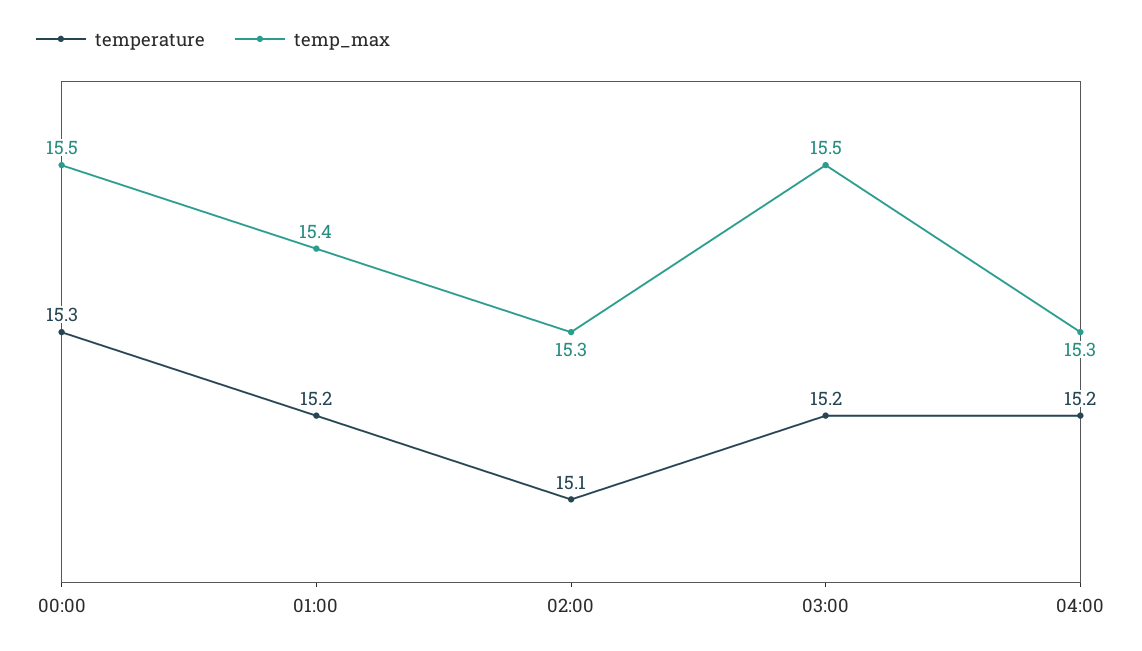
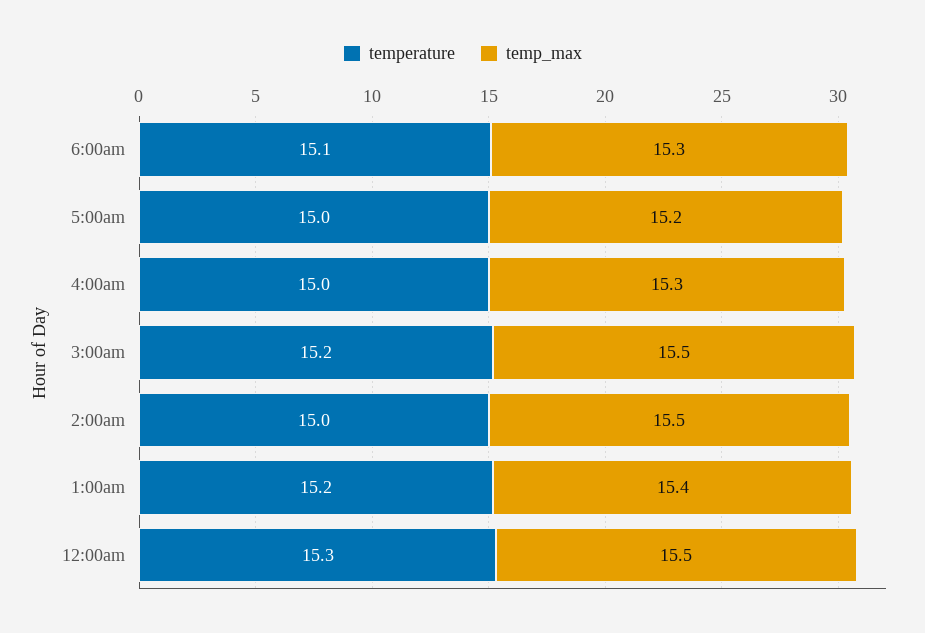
temperature, 02:00: 15.1 -> 15
temp_max, 02:00: 15.3 -> 15.5
temperature, 04:00: 15.2 -> 15
temperature, 6:00am: none -> 15.1
temp_max, 6:00am: none -> 15.3
temperature, 5:00am: none -> 15
temp_max, 5:00am: none -> 15.2

